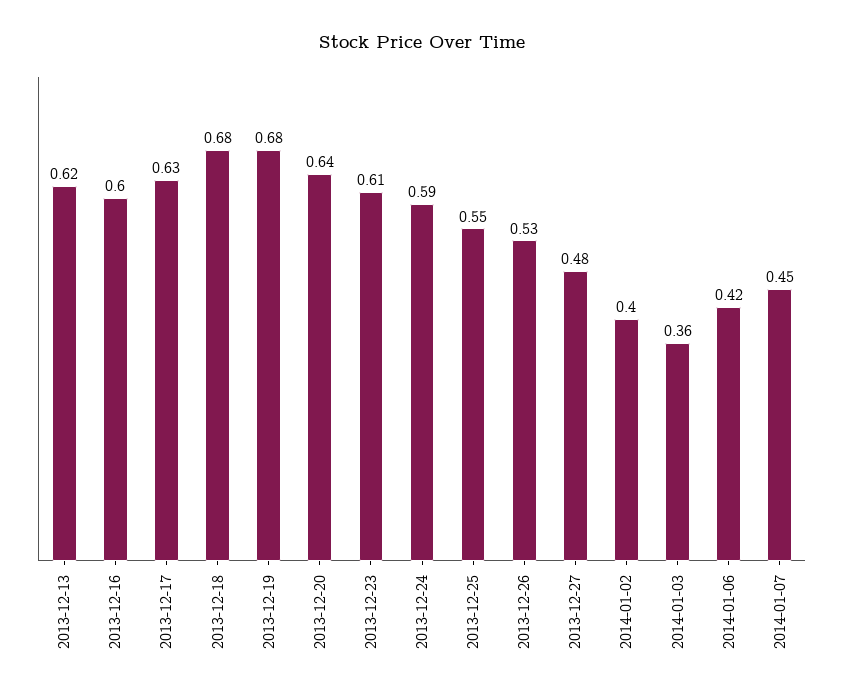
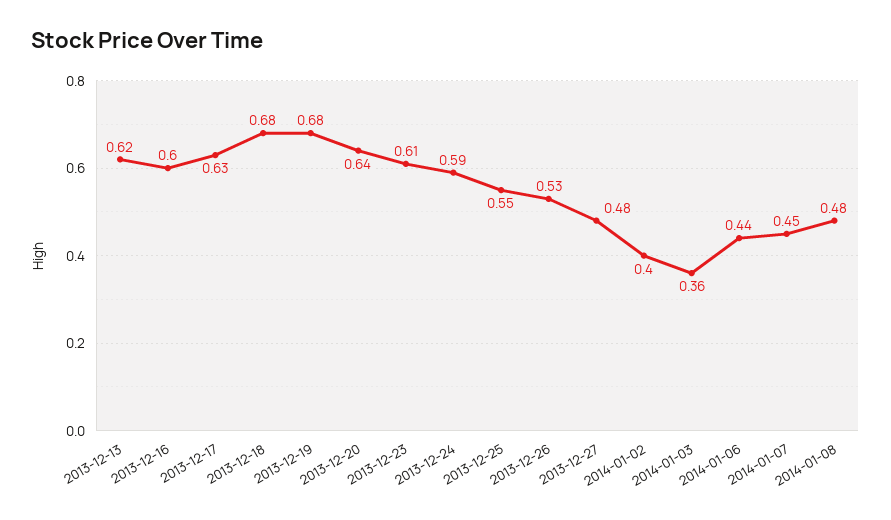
2014-01-06: 0.42 -> 0.44
2014-01-08: none -> 0.48

